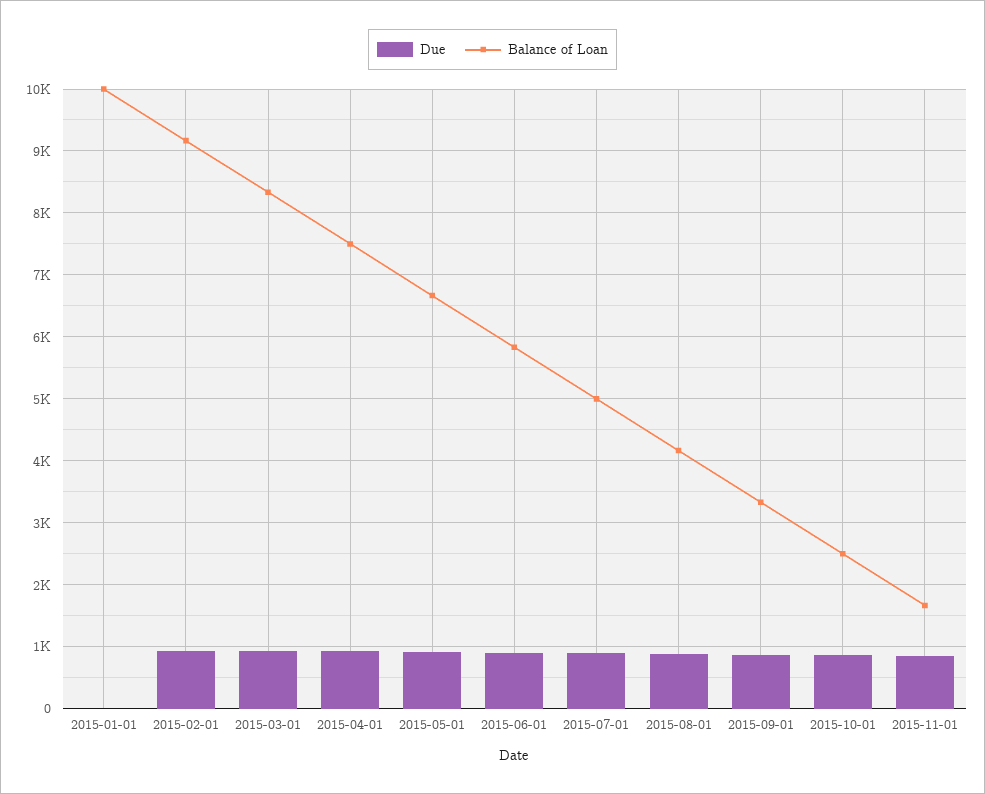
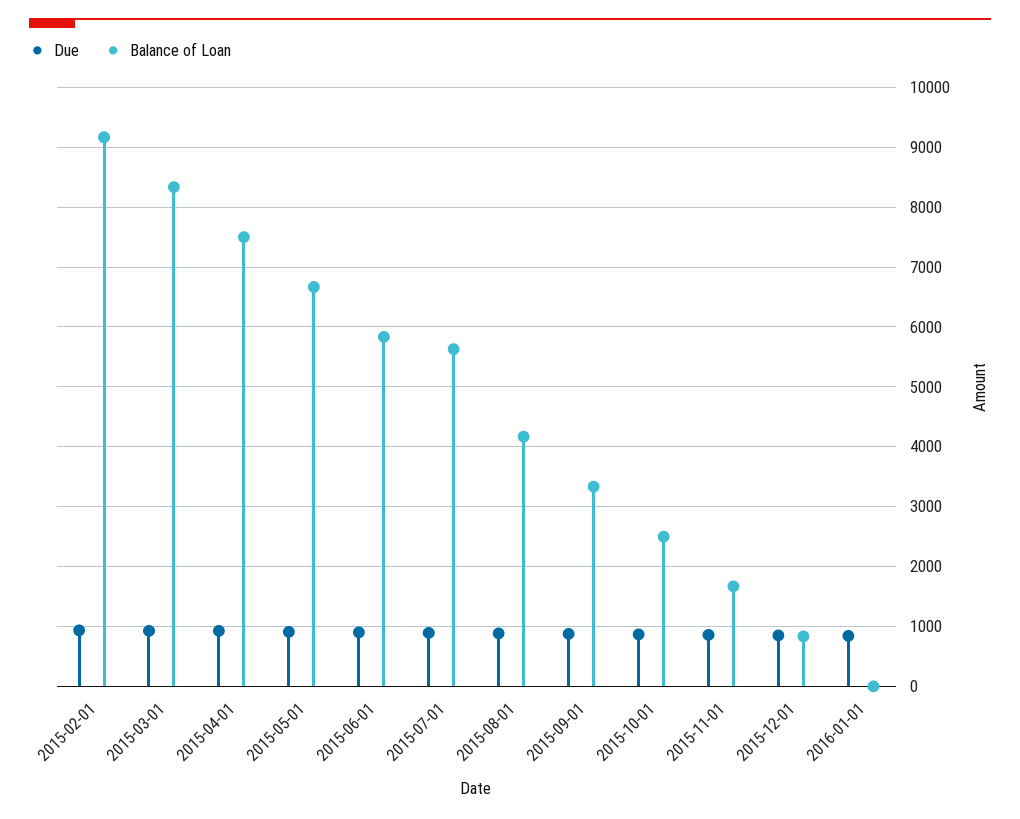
Due, 2015-01-01: 0 -> none
Balance of Loan, 2015-01-01: 10000 -> none
Balance of Loan, 2015-07-01: 5000 -> 5600
Due, 2015-12-01: none -> 800
Balance of Loan, 2015-12-01: none -> 800
Due, 2016-01-01: none -> 800
Balance of Loan, 2016-01-01: none -> 0

